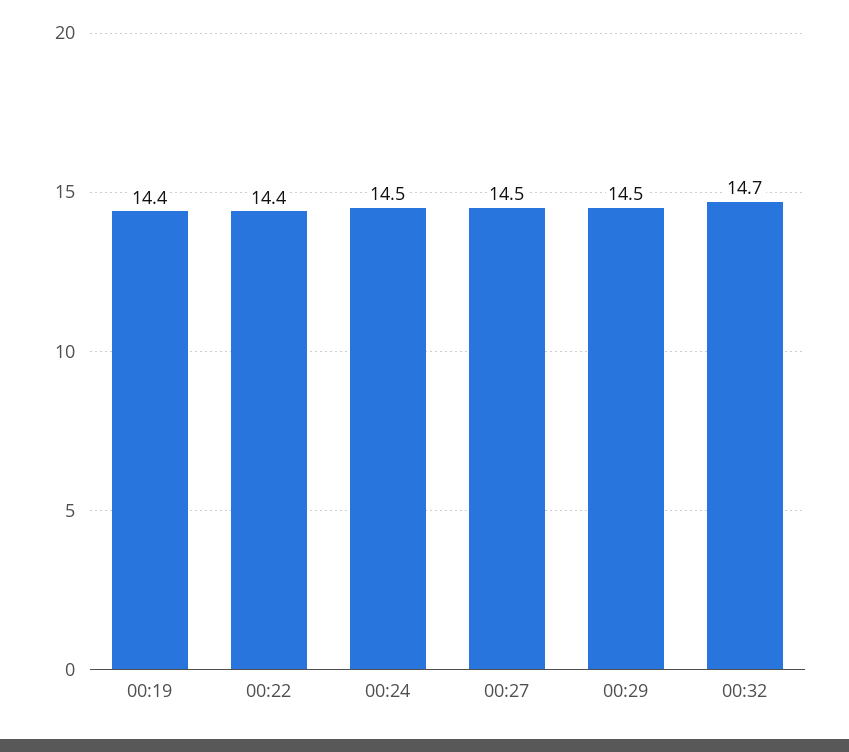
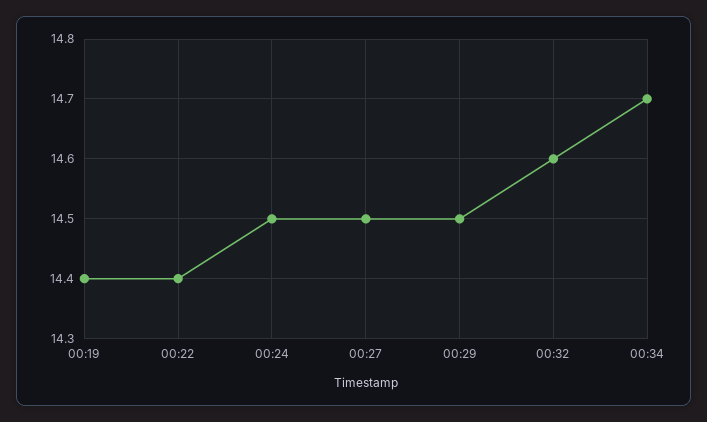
00:32: 14.7 -> 14.6
00:34: none -> 14.7

